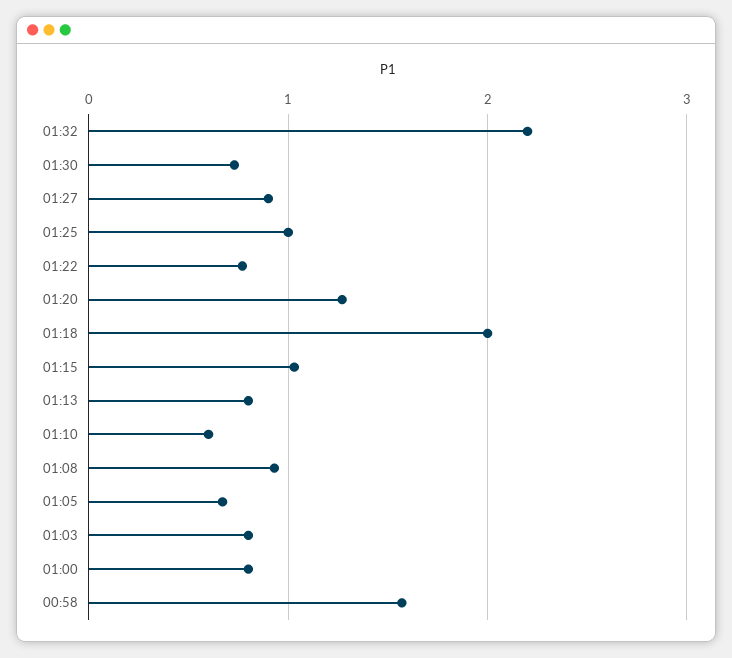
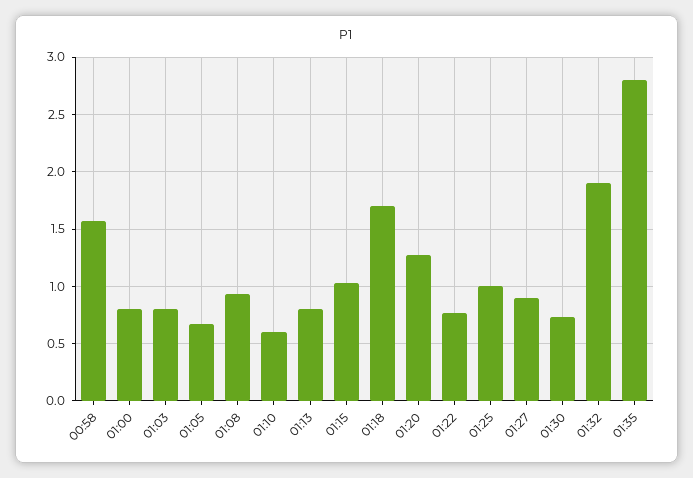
01:32: 2.2 -> 1.9
01:18: 2 -> 1.7
01:35: none -> 2.8

